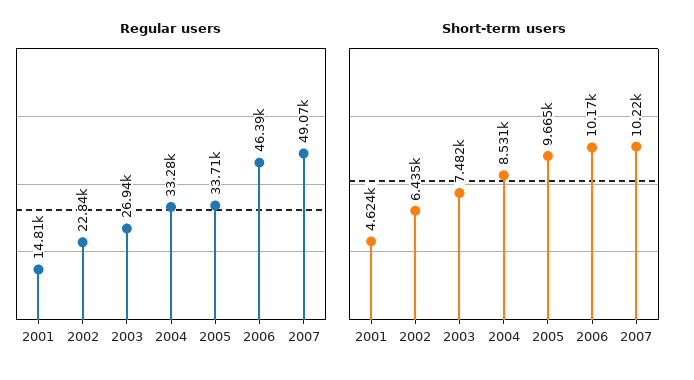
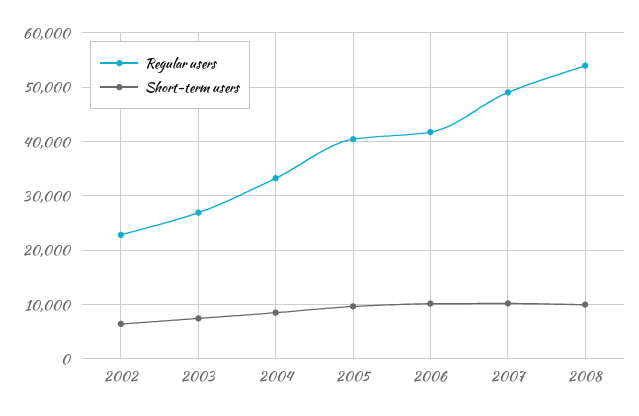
Regular users, 2001: 14810 -> none
Regular users, 2005: 33710 -> 40000
Regular users, 2006: 46390 -> 42000
Short-term users, 2001: 4624 -> none
Regular users, 2008: none -> 54000
Short-term users, 2008: none -> 10000

